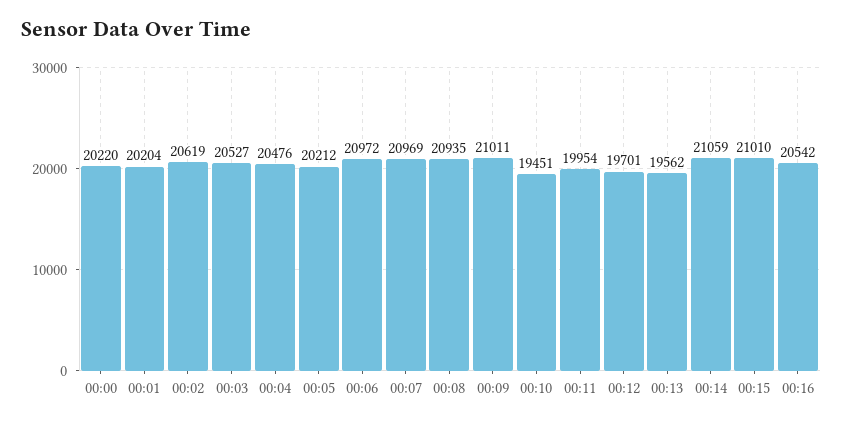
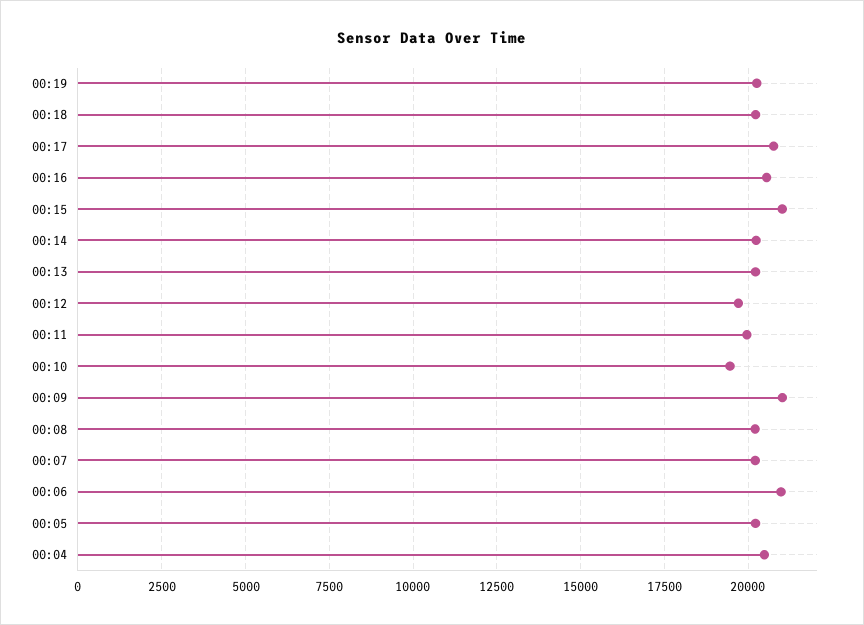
00:00: 20220 -> none
00:01: 20204 -> none
00:02: 20619 -> none
00:03: 20527 -> none
00:07: 20969 -> 20250
00:08: 20935 -> 20250
00:13: 19562 -> 20250
00:14: 21059 -> 20250
00:19: none -> 20250
00:18: none -> 20250
00:17: none -> 20750

